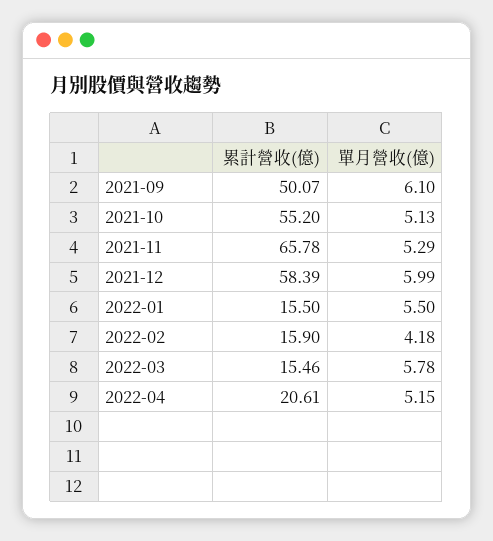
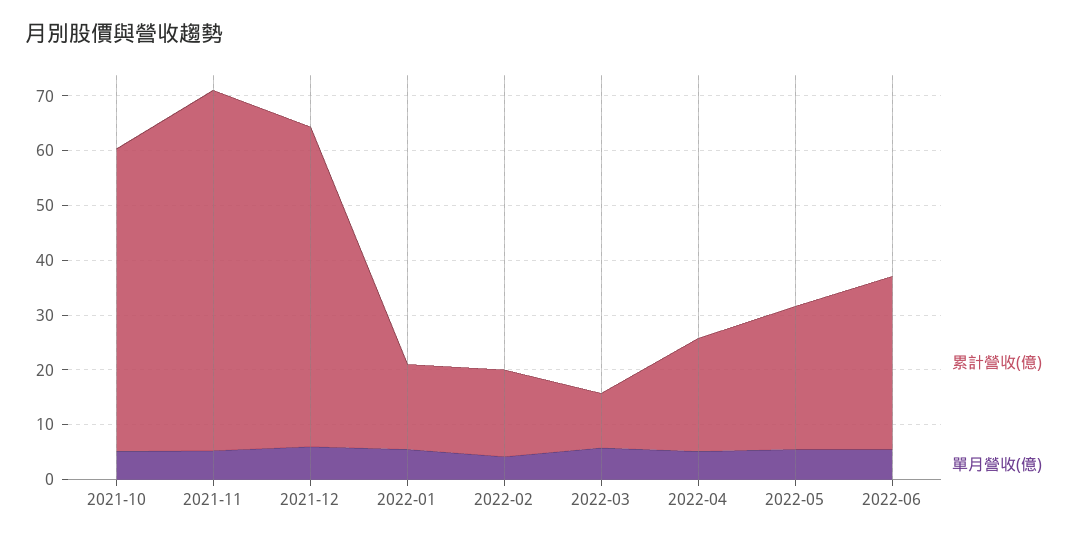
累計營收(億), 2021-09: 50.07 -> none
單月營收(億), 2021-09: 6.1 -> none
累計營收(億), 2022-03: 15.46 -> 10
累計營收(億), 2022-05: none -> 26
單月營收(億), 2022-05: none -> 6
累計營收(億), 2022-06: none -> 32
單月營收(億), 2022-06: none -> 6

